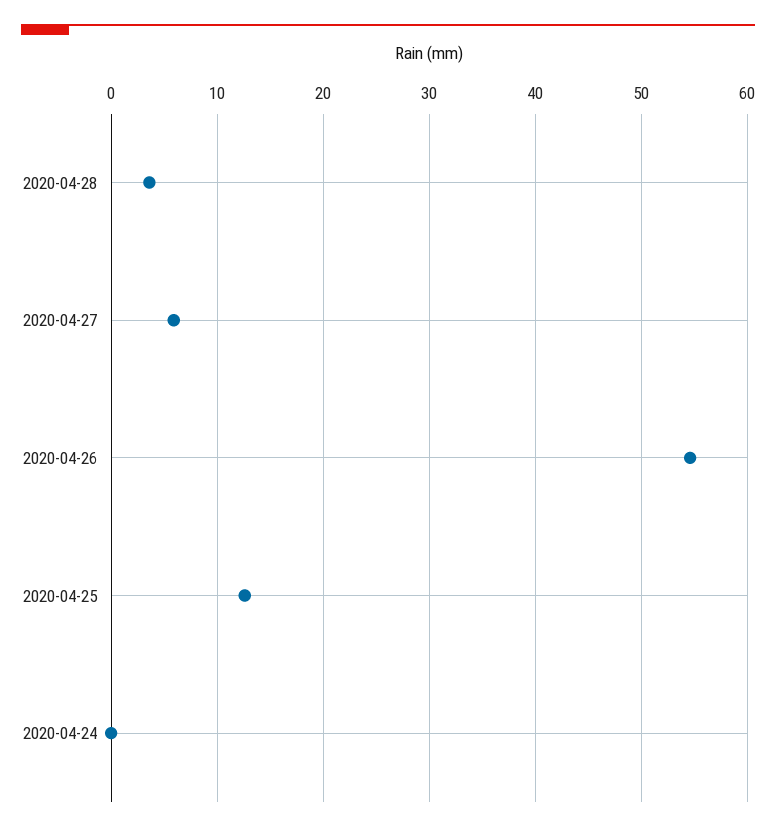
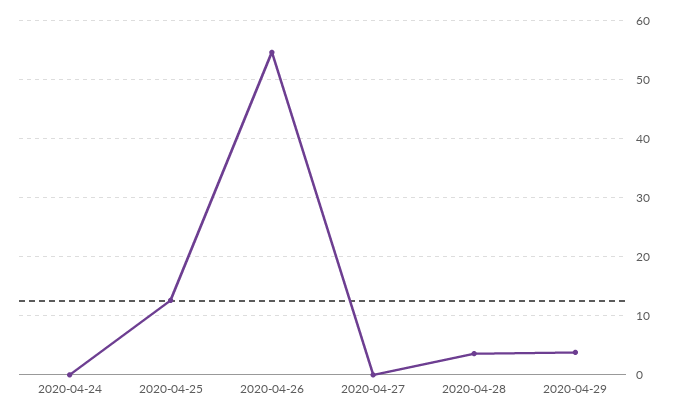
2020-04-27: 6 -> 0
2020-04-29: none -> 4

